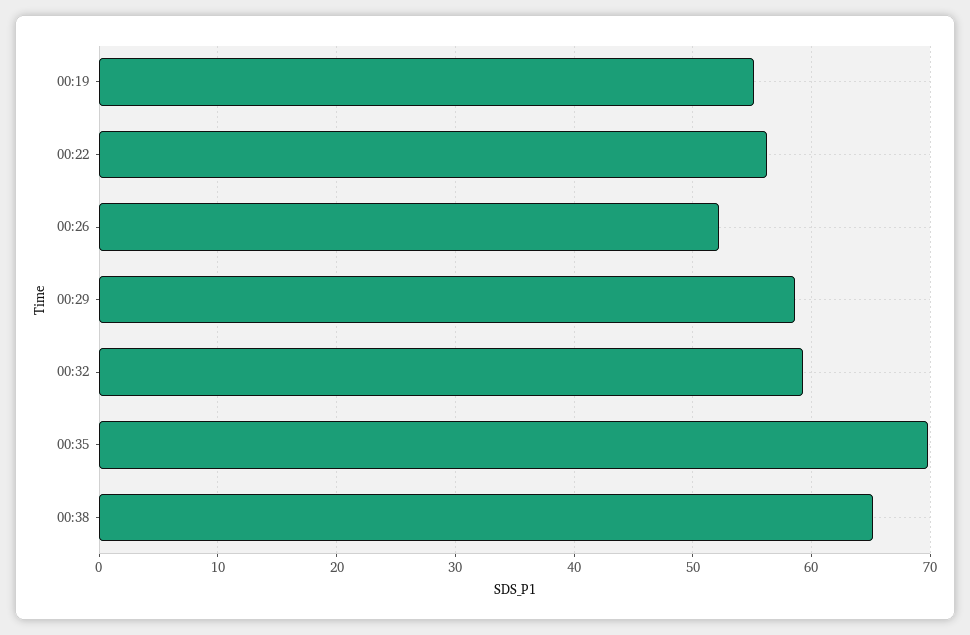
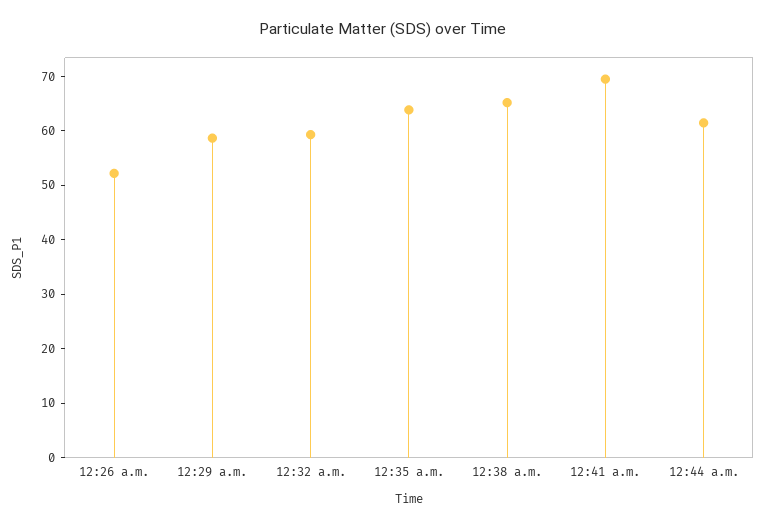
00:19: 55 -> none
00:22: 56 -> none
00:35: 70 -> 64
12:41 a.m.: none -> 70
12:44 a.m.: none -> 62

